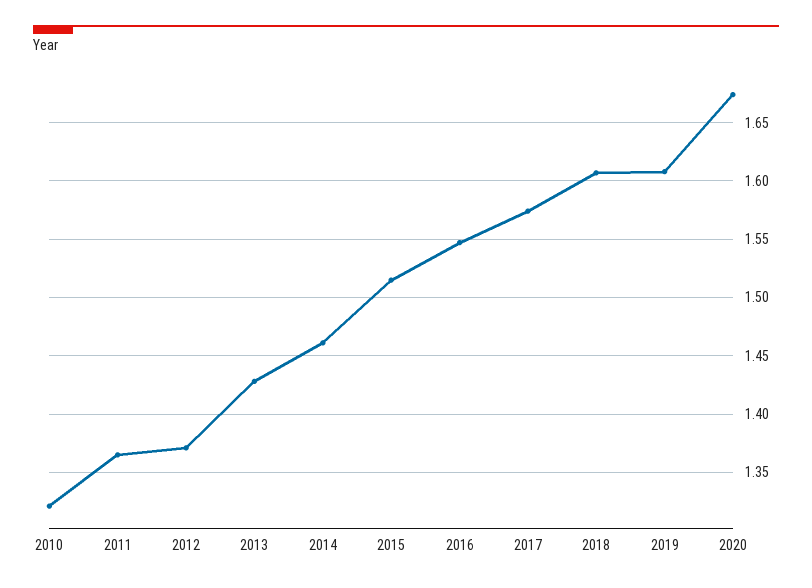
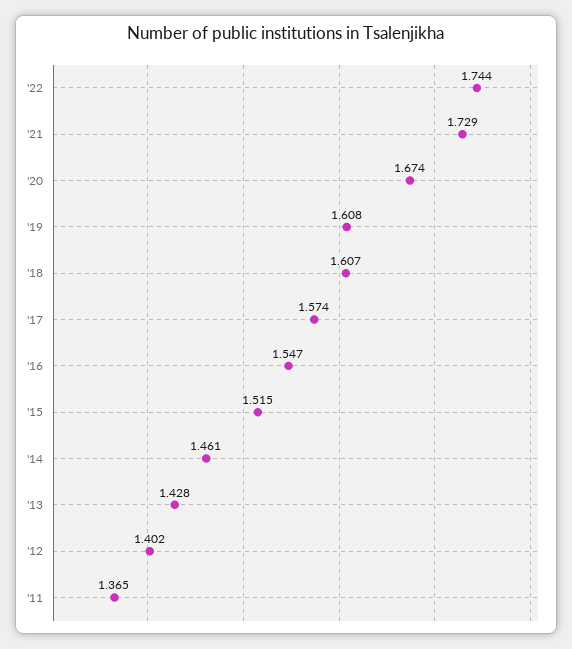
2010: 1.32 -> none
2012: 1.37 -> 1.402
'22: none -> 1.744
'21: none -> 1.729

